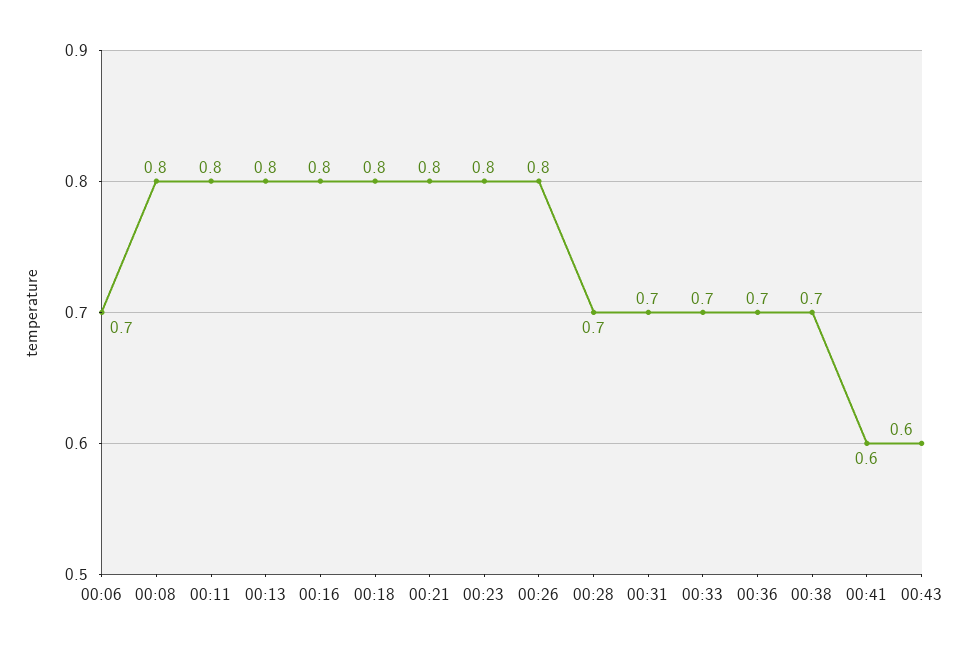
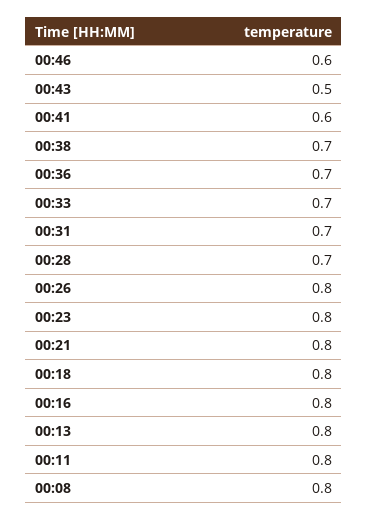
00:06: 0.7 -> none
00:43: 0.6 -> 0.5
00:46: none -> 0.6

